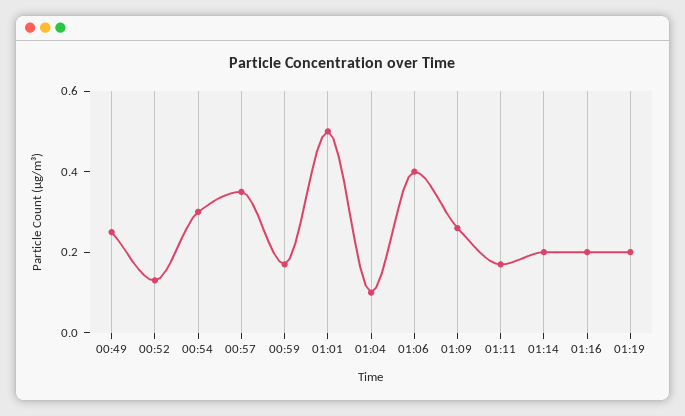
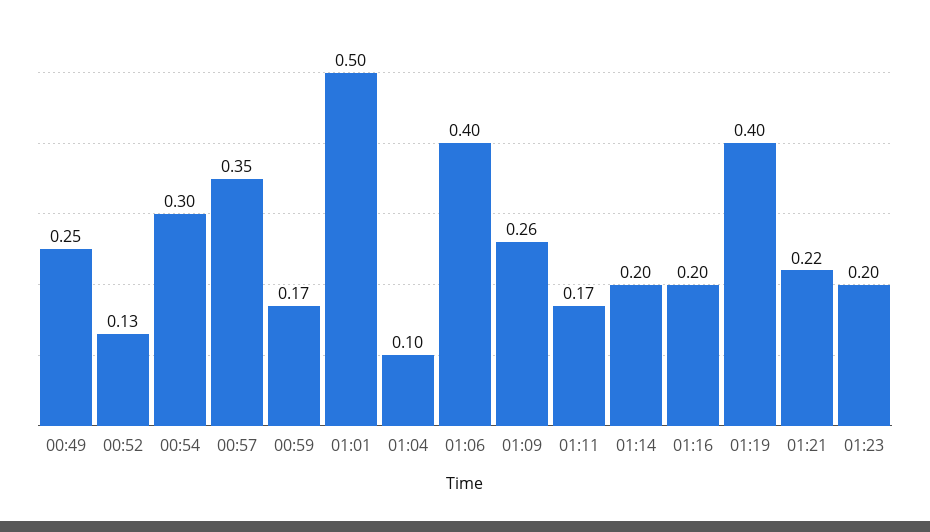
01:19: 0.2 -> 0.4
01:21: none -> 0.22
01:23: none -> 0.2

